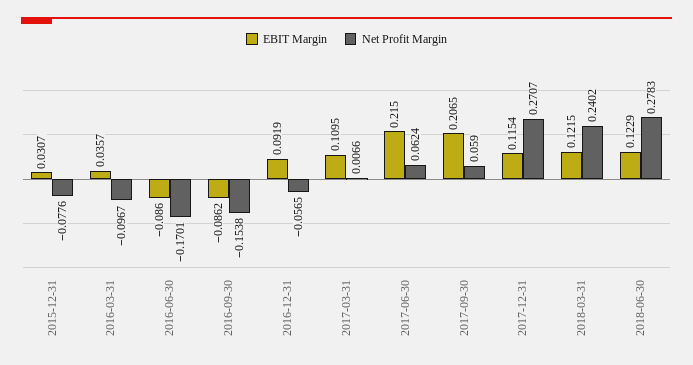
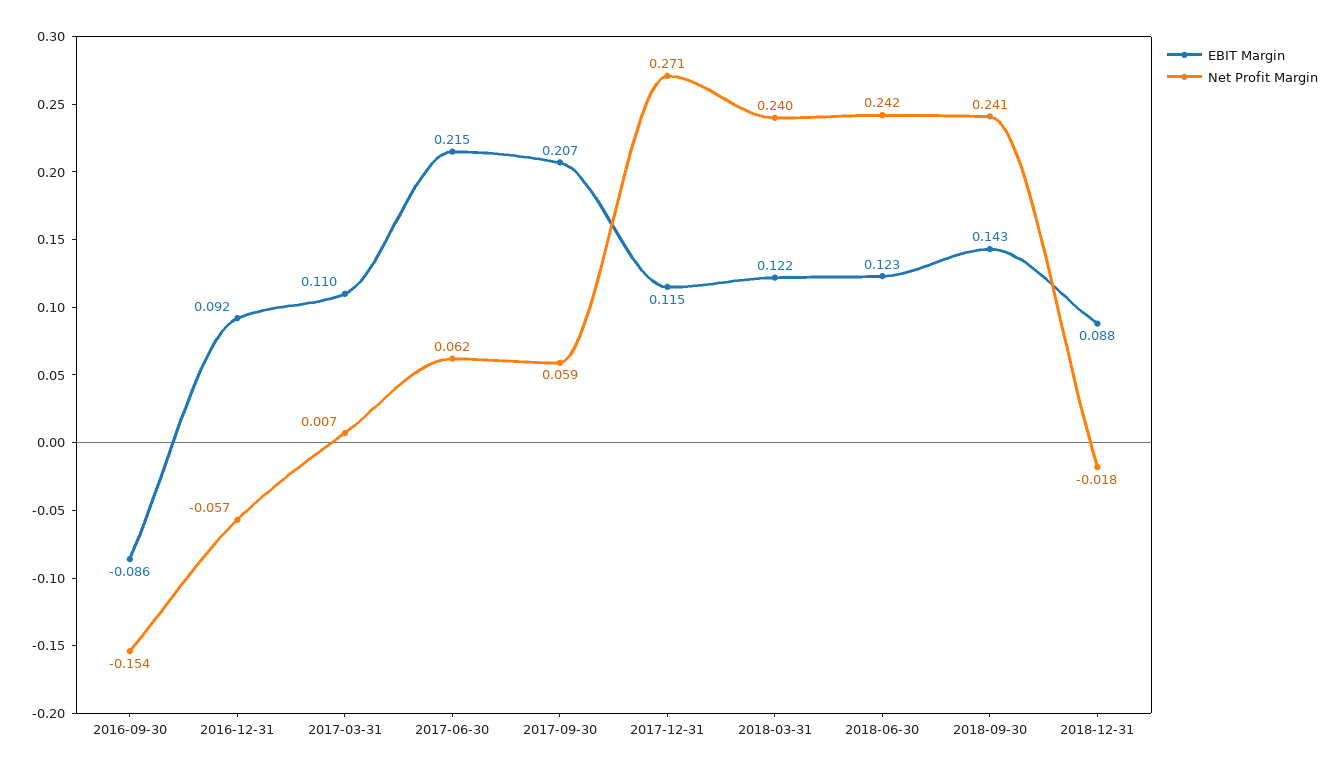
EBIT Margin, 2015-12-31: 0.0307 -> none
Net Profit Margin, 2015-12-31: -0.0776 -> none
EBIT Margin, 2016-03-31: 0.0357 -> none
Net Profit Margin, 2016-03-31: -0.0967 -> none
EBIT Margin, 2016-06-30: -0.086 -> none
Net Profit Margin, 2016-06-30: -0.1701 -> none
Net Profit Margin, 2018-06-30: 0.2783 -> 0.242
EBIT Margin, 2018-09-30: none -> 0.143
Net Profit Margin, 2018-09-30: none -> 0.241
EBIT Margin, 2018-12-31: none -> 0.088
Net Profit Margin, 2018-12-31: none -> -0.018

